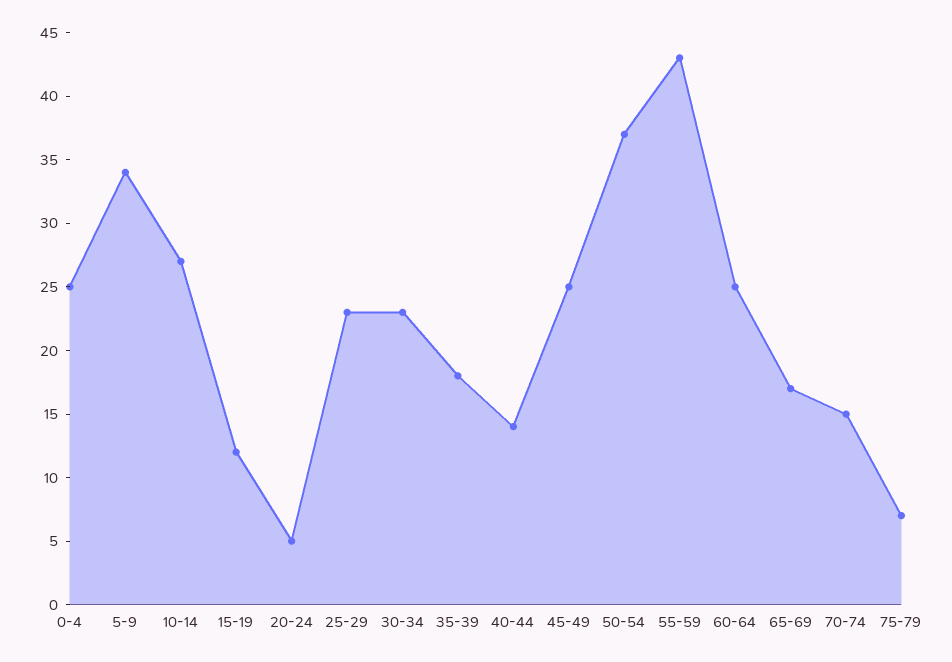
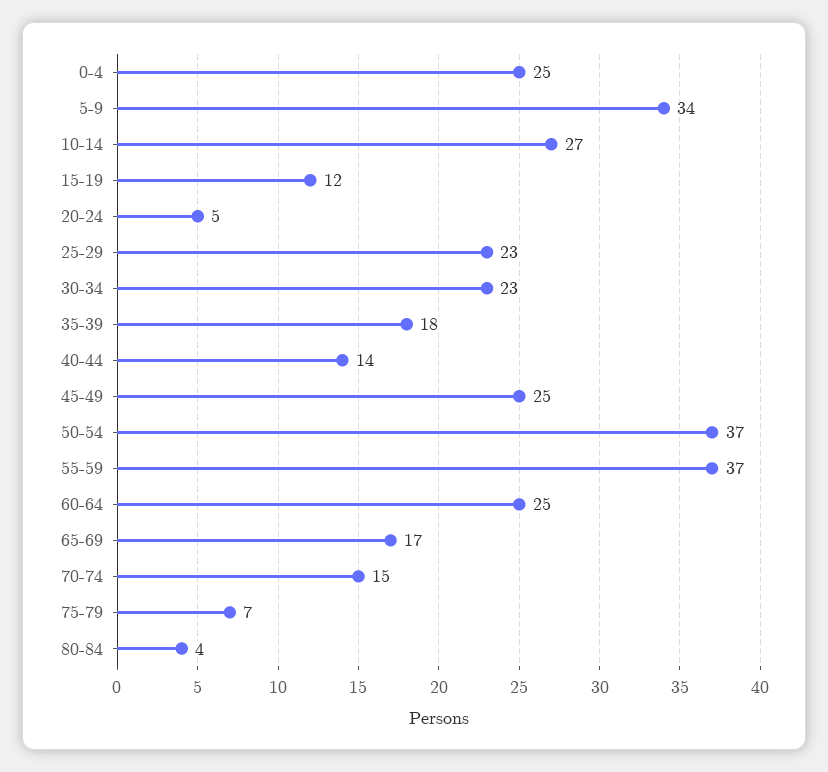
55-59: 43 -> 37
80-84: none -> 4

